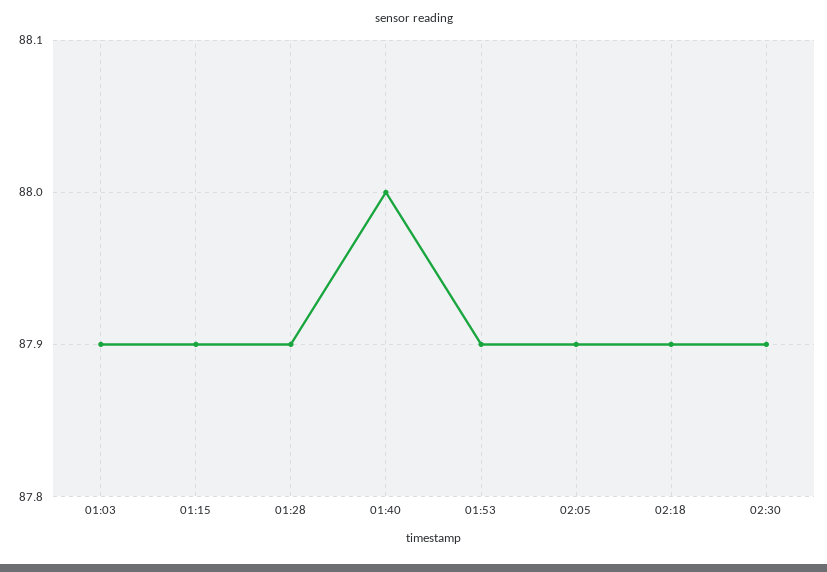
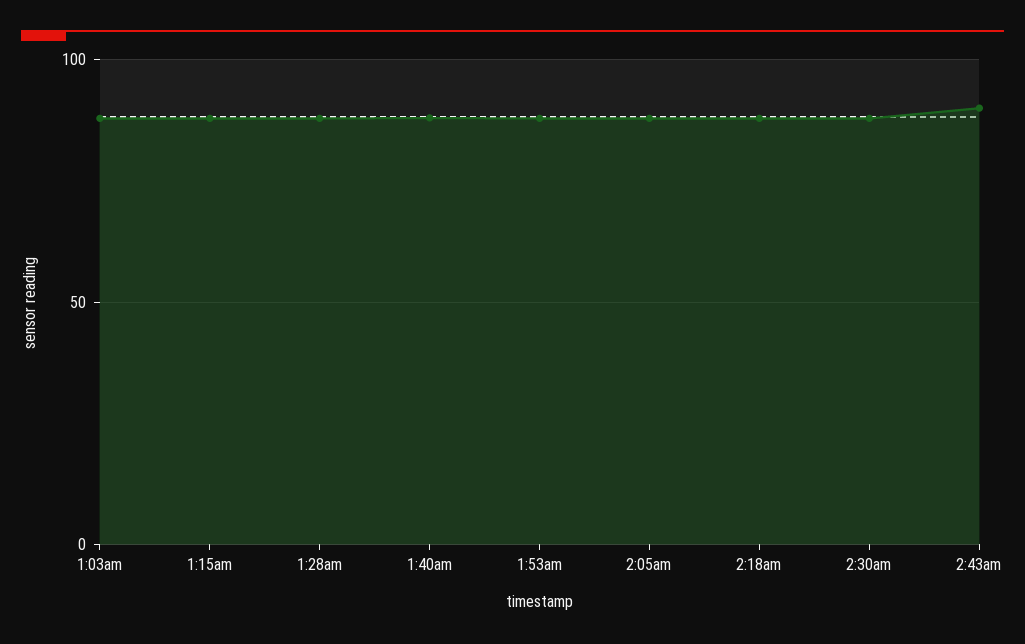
2:43am: none -> 90

